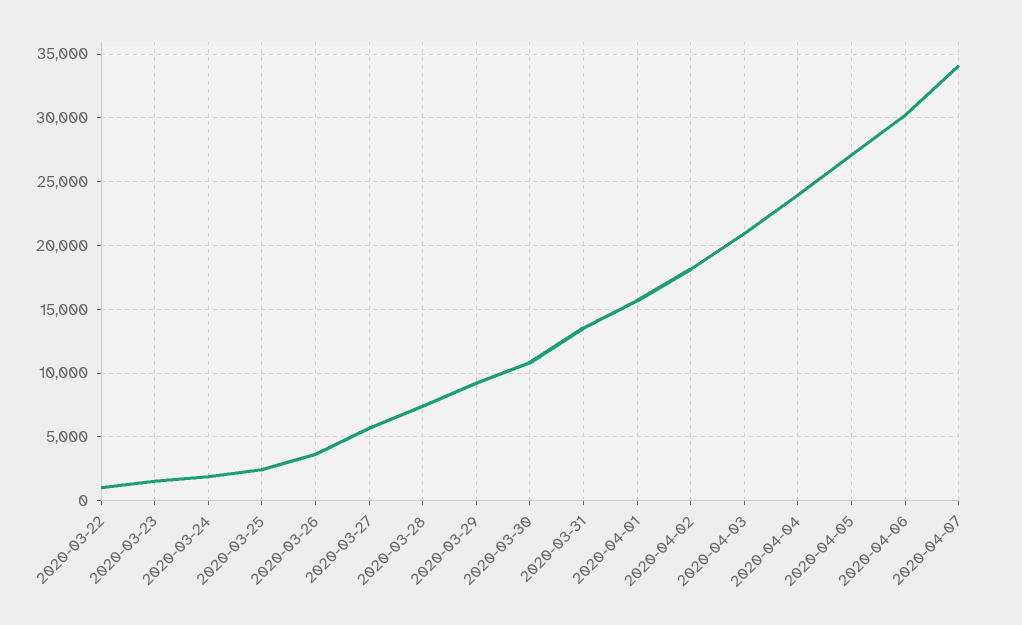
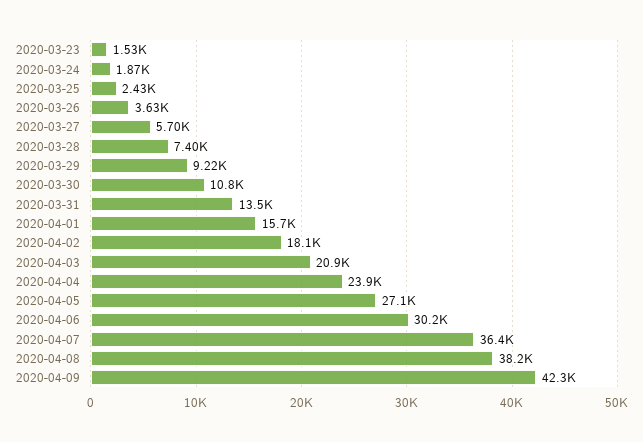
2020-03-22: 1000 -> none
2020-04-07: 34000 -> 36400
2020-04-08: none -> 38200
2020-04-09: none -> 42300

